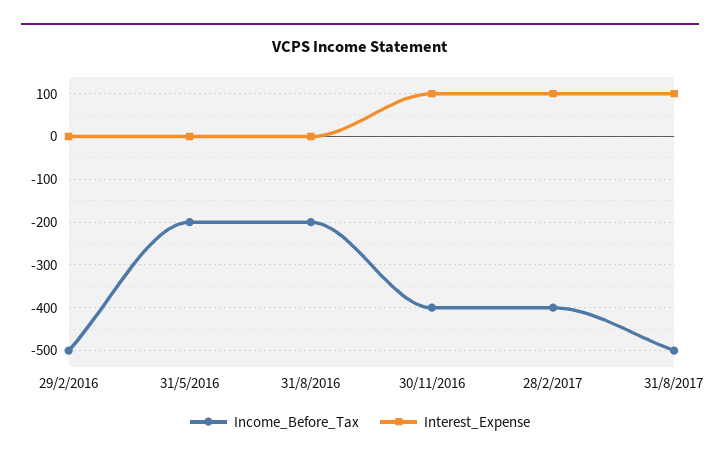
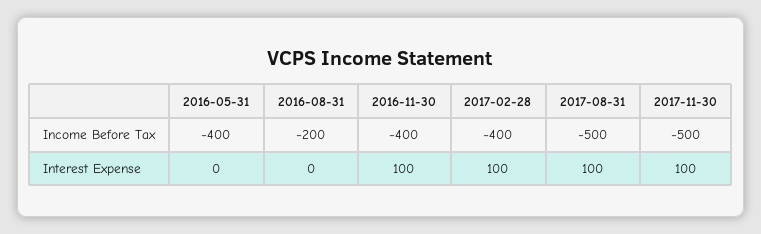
Income_Before_Tax, 29/2/2016: -500 -> none
Interest_Expense, 29/2/2016: 0 -> none
Income_Before_Tax, 31/5/2016: -200 -> -400
Income_Before_Tax, 2017-11-30: none -> -500
Interest_Expense, 2017-11-30: none -> 100

